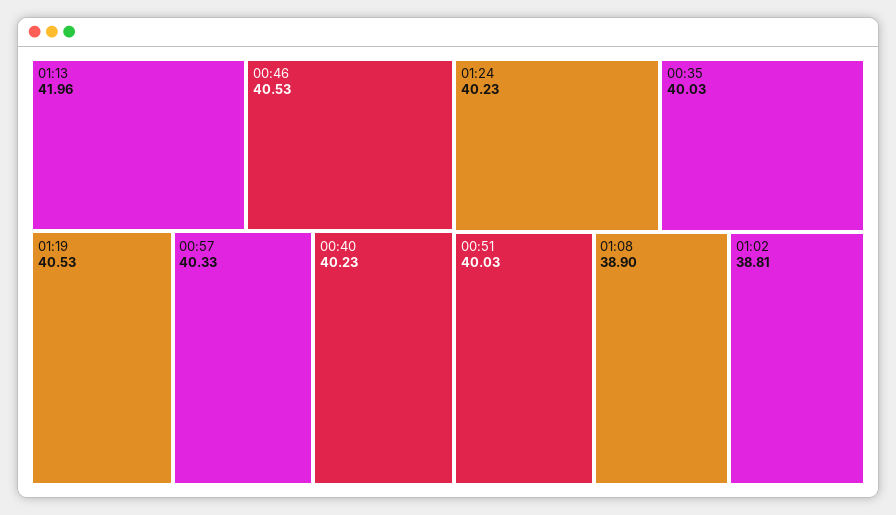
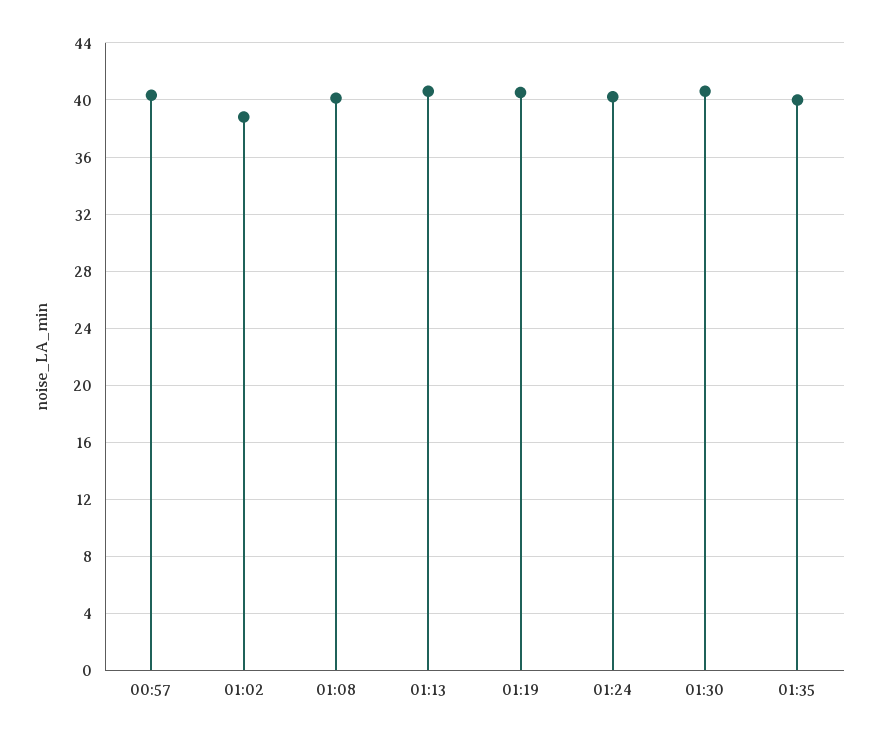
01:13: 41.96 -> 40.5
00:46: 40.53 -> none
00:40: 40.23 -> none
00:35: 40.03 -> none
00:51: 40.03 -> none
01:08: 38.9 -> 40
01:30: none -> 40.5
01:35: none -> 40

